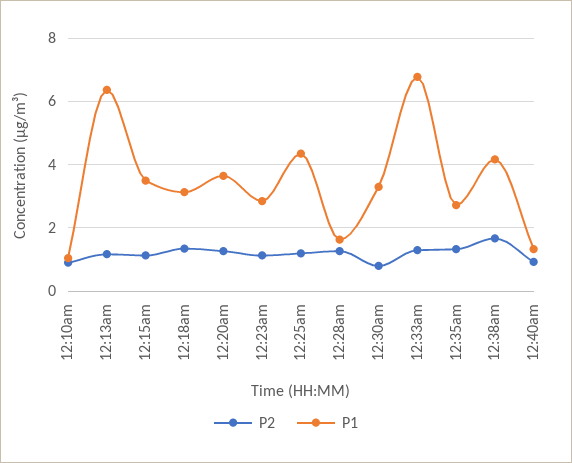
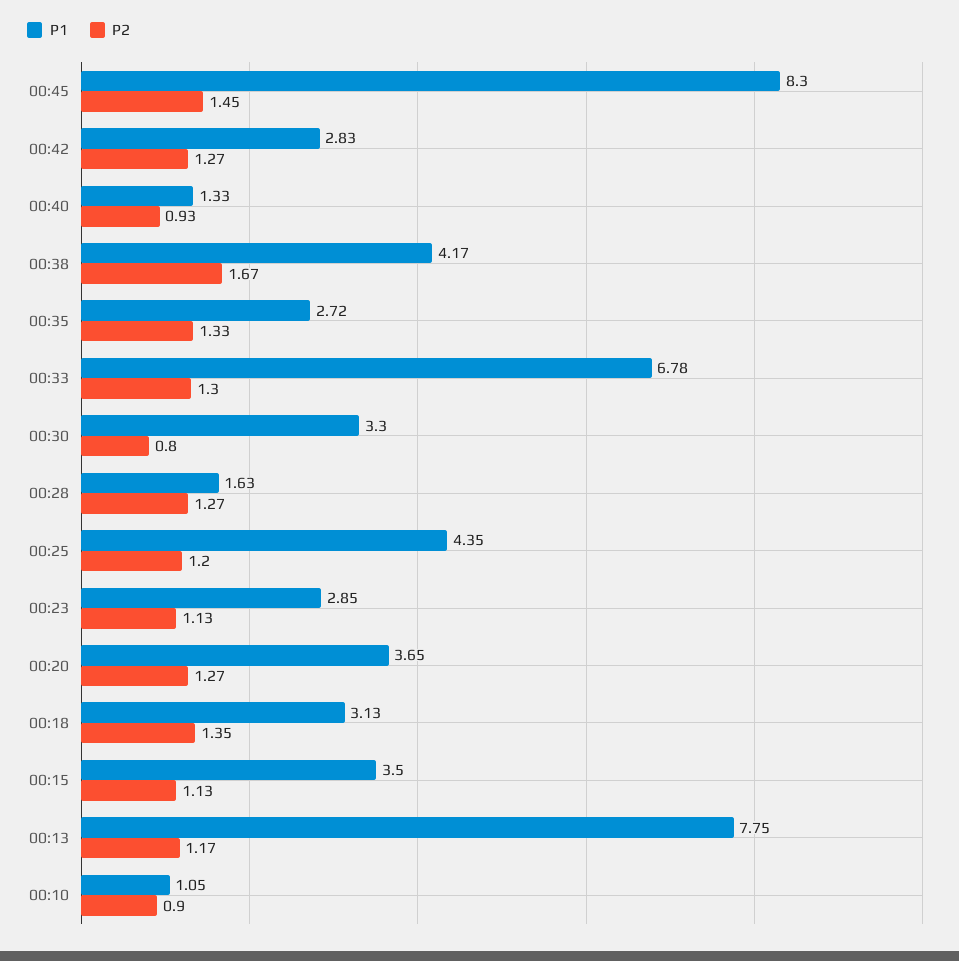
P1, 12:13am: 6.4 -> 7.75
P1, 00:45: none -> 8.3
P2, 00:45: none -> 1.45
P1, 00:42: none -> 2.83
P2, 00:42: none -> 1.27

